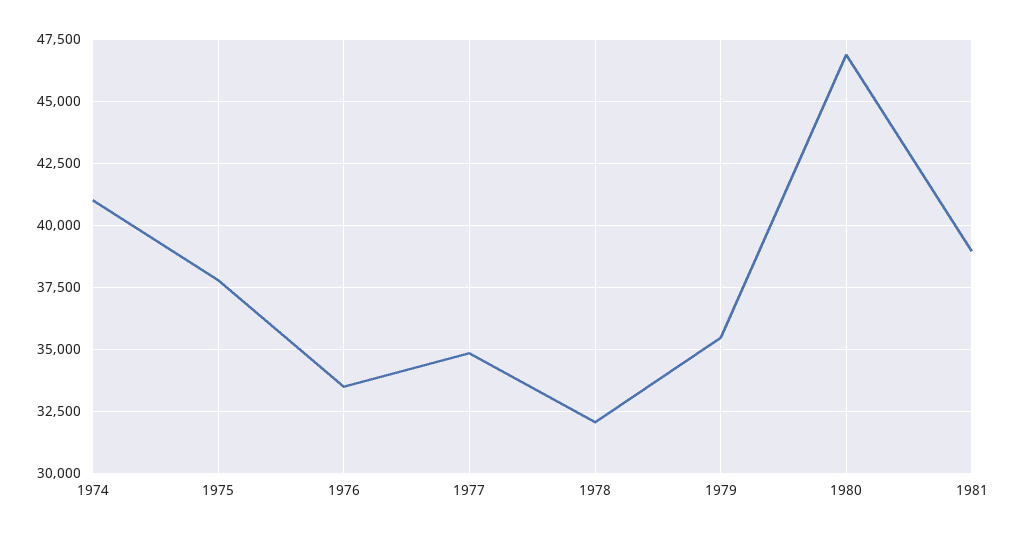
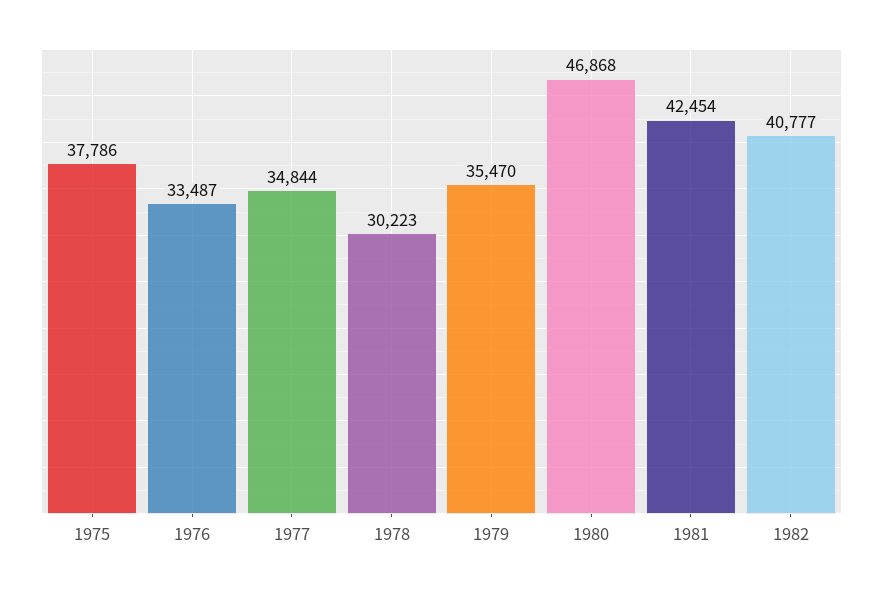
1974: 41000 -> none
1978: 32000 -> 30223
1981: 39000 -> 42454
1982: none -> 40777

